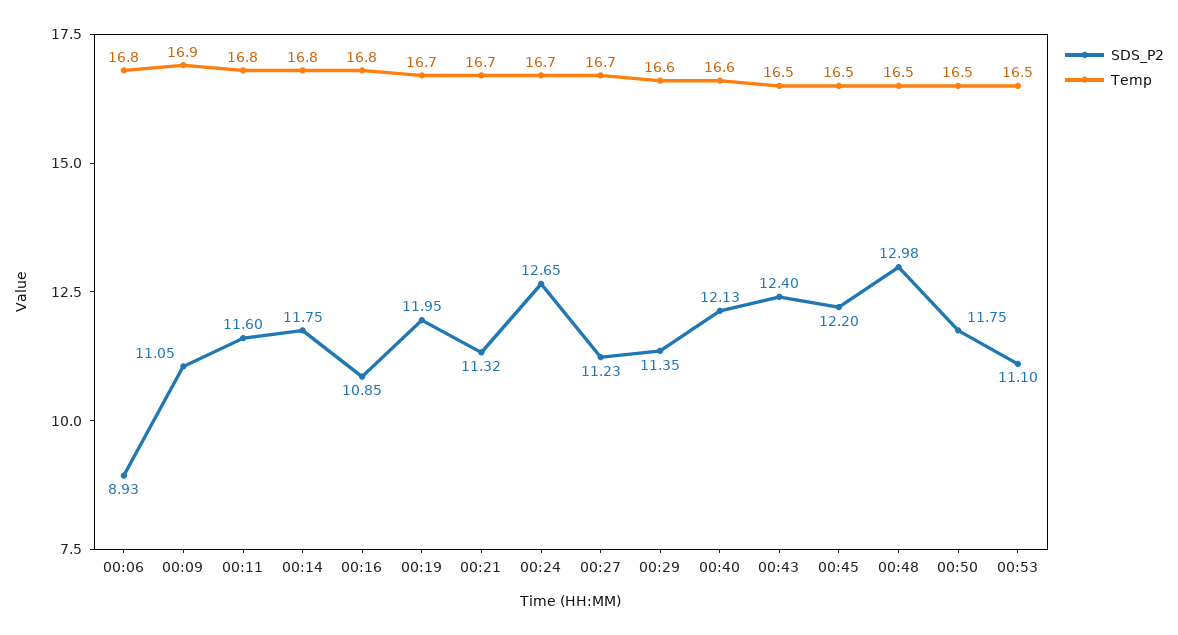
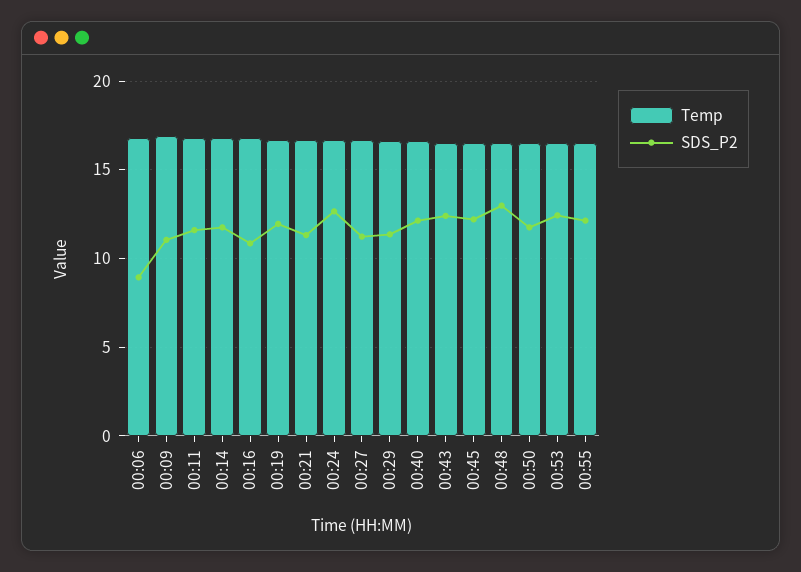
SDS_P2, 00:53: 11.1 -> 12.5
Temp, 00:55: none -> 16.5
SDS_P2, 00:55: none -> 12

